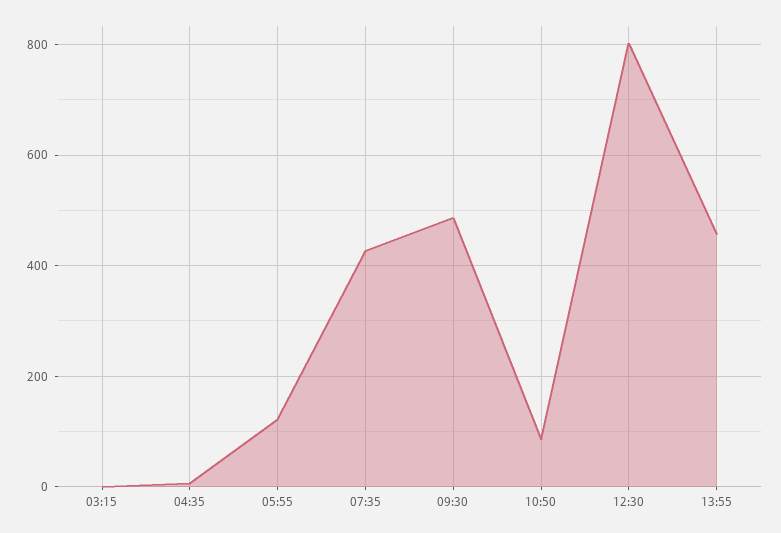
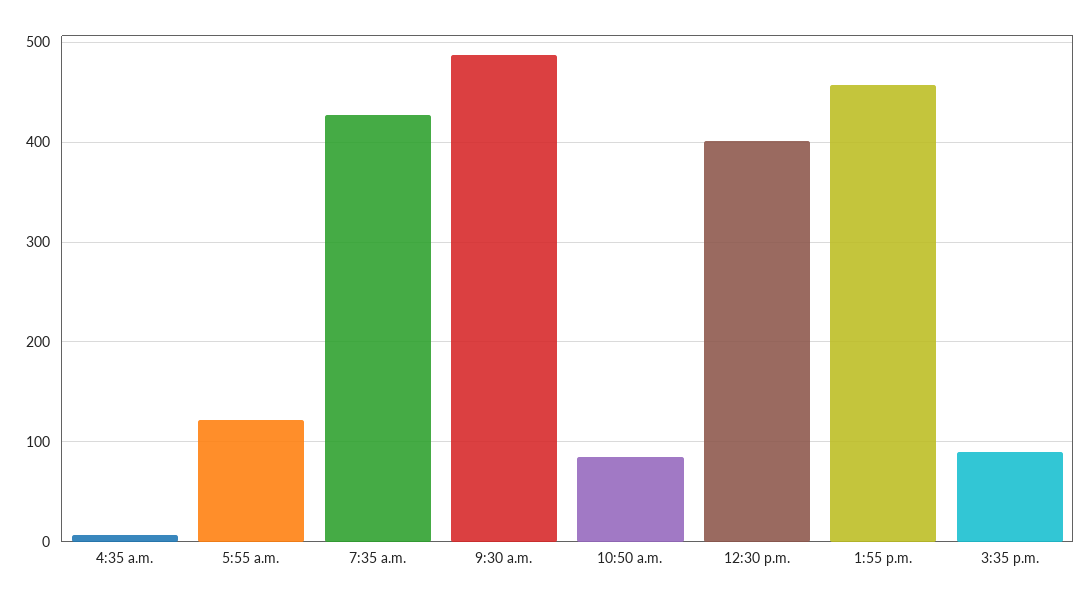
03:15: 0 -> none
12:30: 800 -> 400
3:35 p.m.: none -> 90

